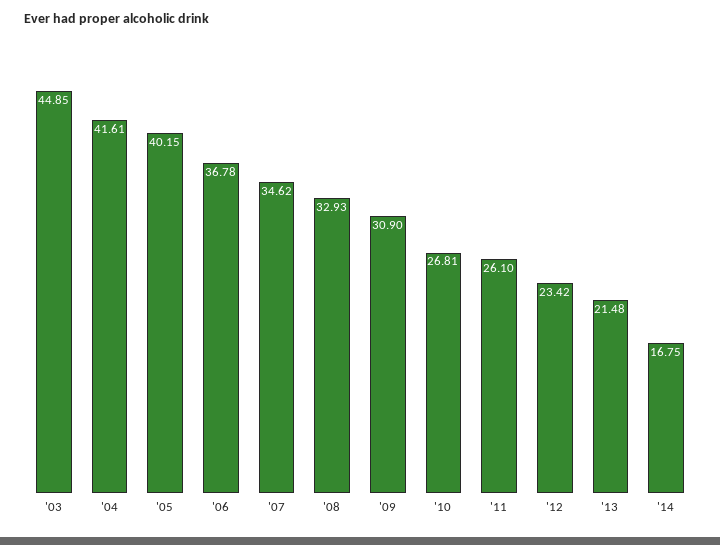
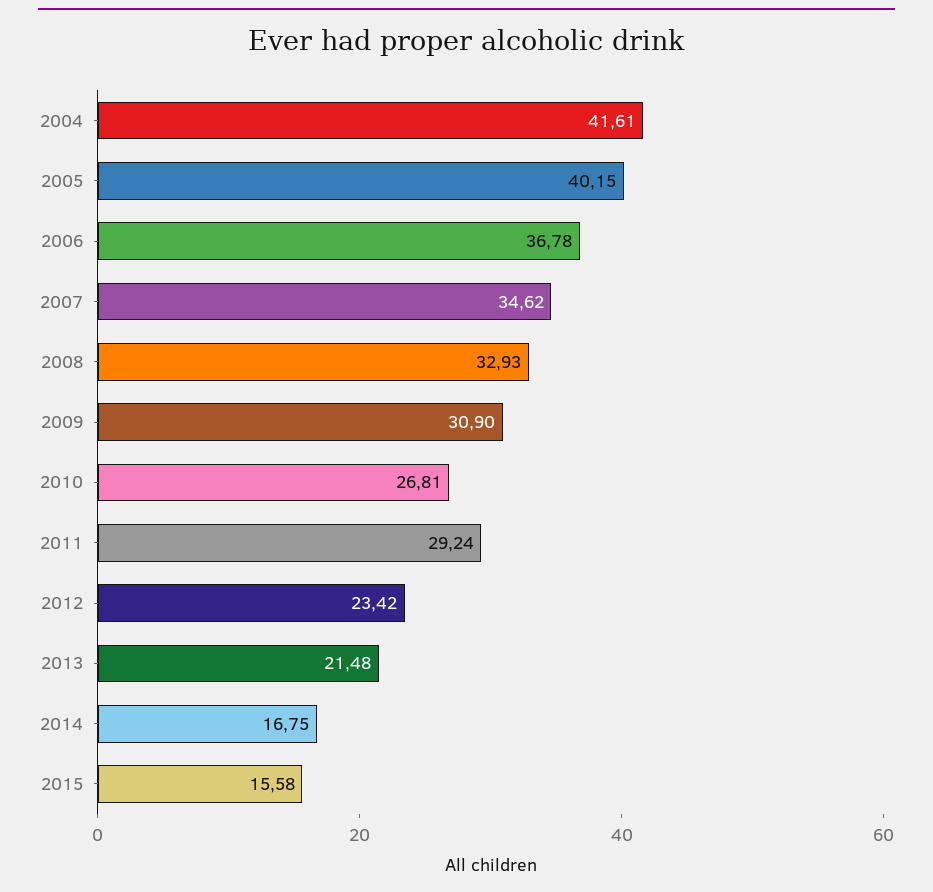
'03: 44.85 -> none
'11: 26.1 -> 29.24
2015: none -> 15.58

